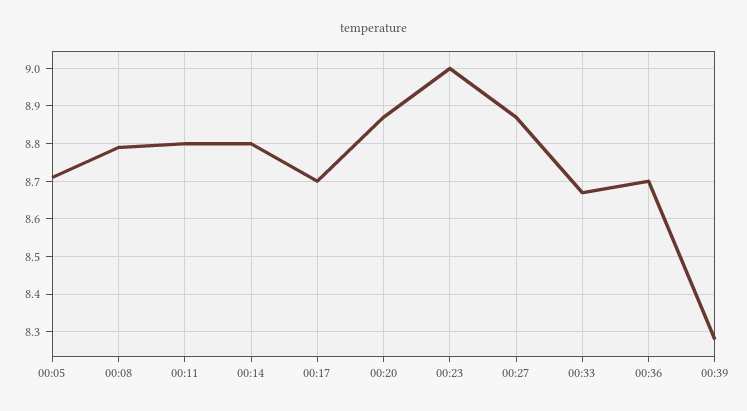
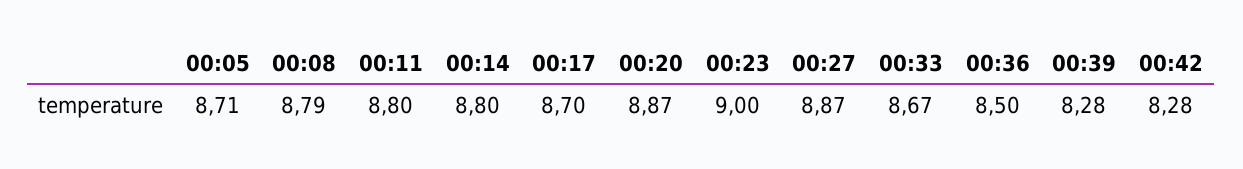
00:36: 8.7 -> 8.5
00:42: none -> 8.28

